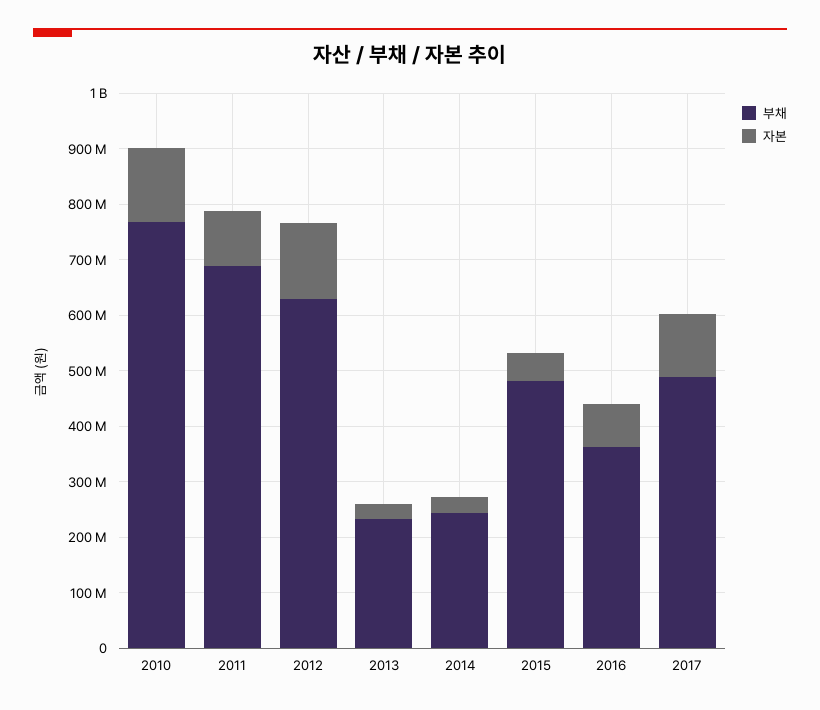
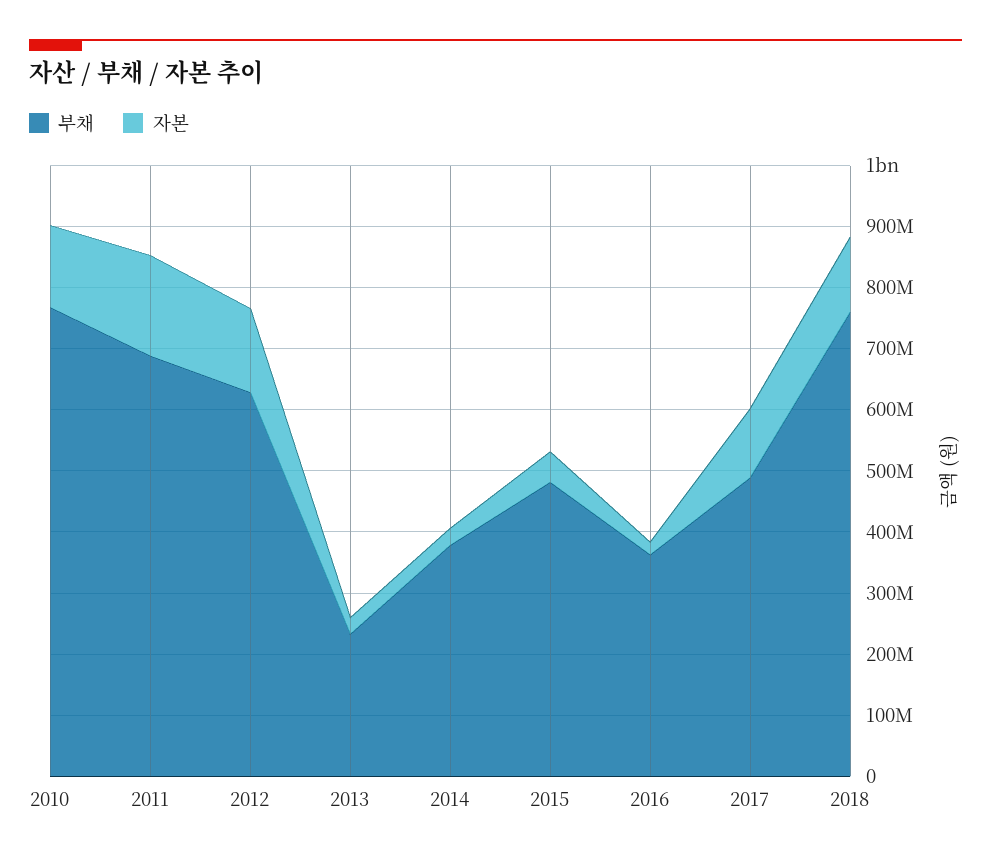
자본, 2011: 100000000 -> 160000000
부채, 2014: 240000000 -> 380000000
자본, 2016: 80000000 -> 20000000
부채, 2018: none -> 760000000
자본, 2018: none -> 120000000

